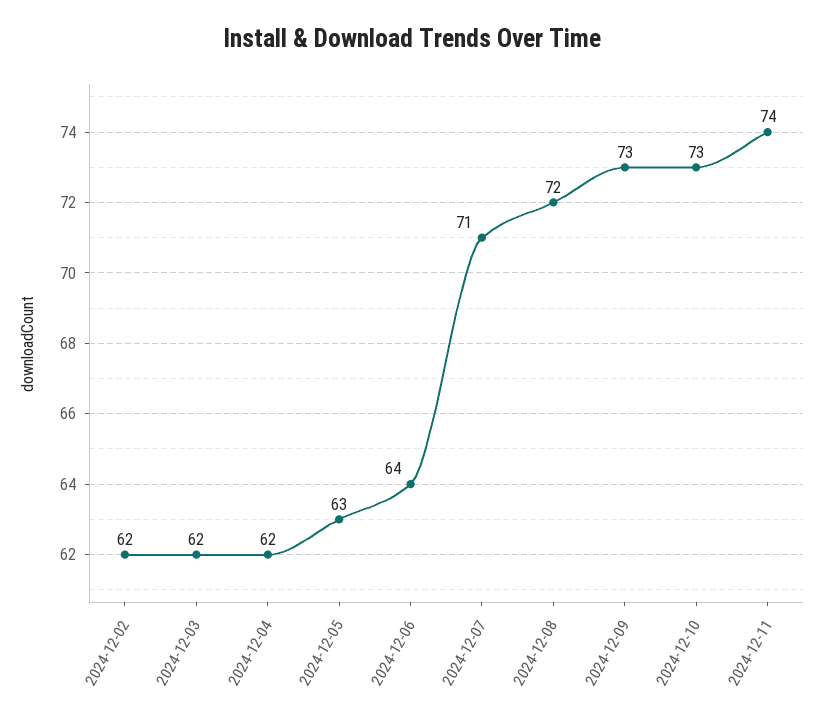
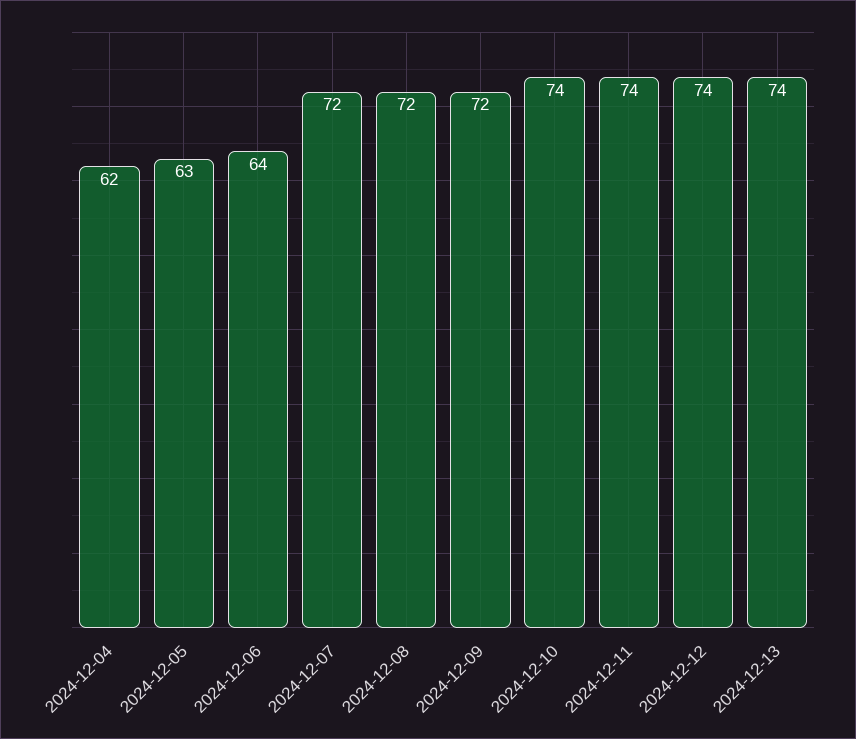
2024-12-02: 62 -> none
2024-12-03: 62 -> none
2024-12-07: 71 -> 72
2024-12-09: 73 -> 72
2024-12-10: 73 -> 74
2024-12-12: none -> 74
2024-12-13: none -> 74

